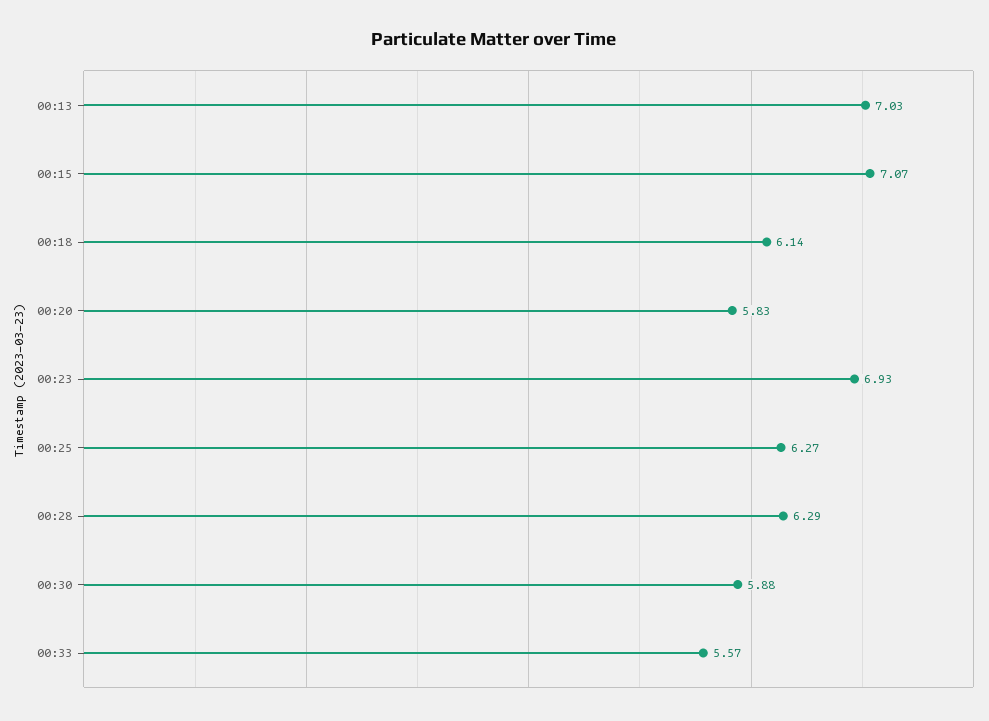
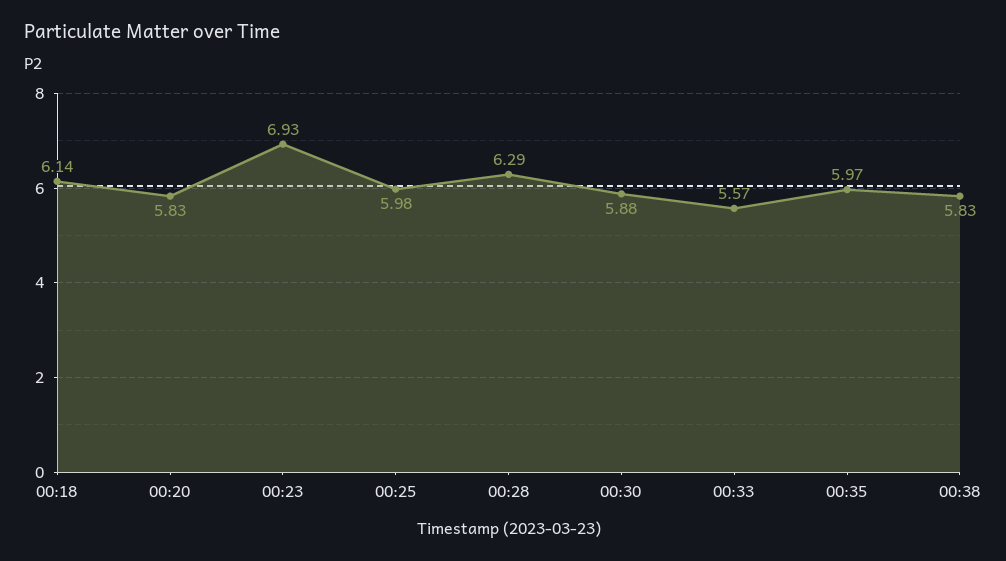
00:13: 7.03 -> none
00:15: 7.07 -> none
00:25: 6.27 -> 5.98
00:35: none -> 5.97
00:38: none -> 5.83

